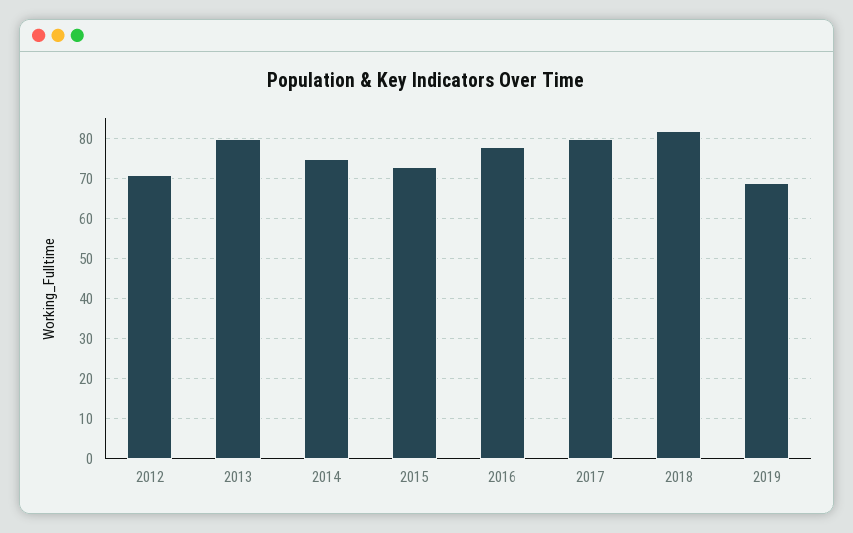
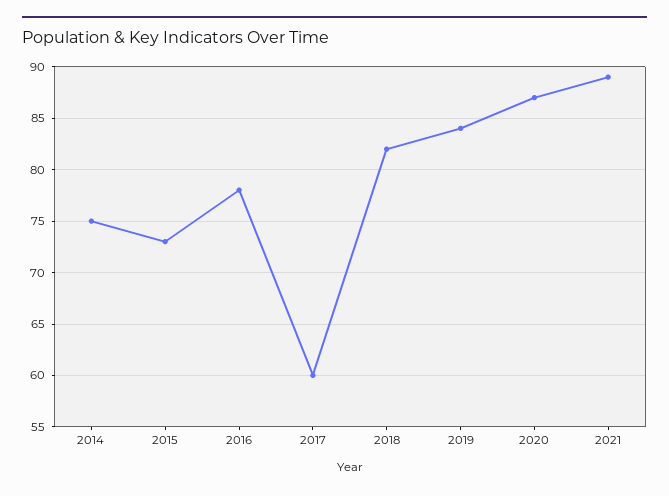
2012: 70 -> none
2013: 80 -> none
2017: 80 -> 60
2019: 70 -> 84
2020: none -> 87
2021: none -> 89

